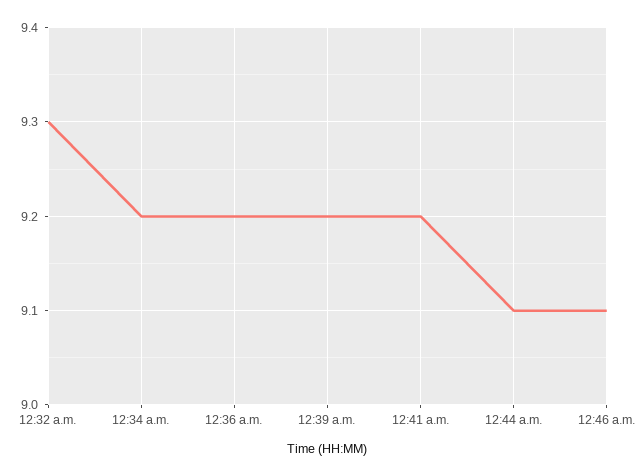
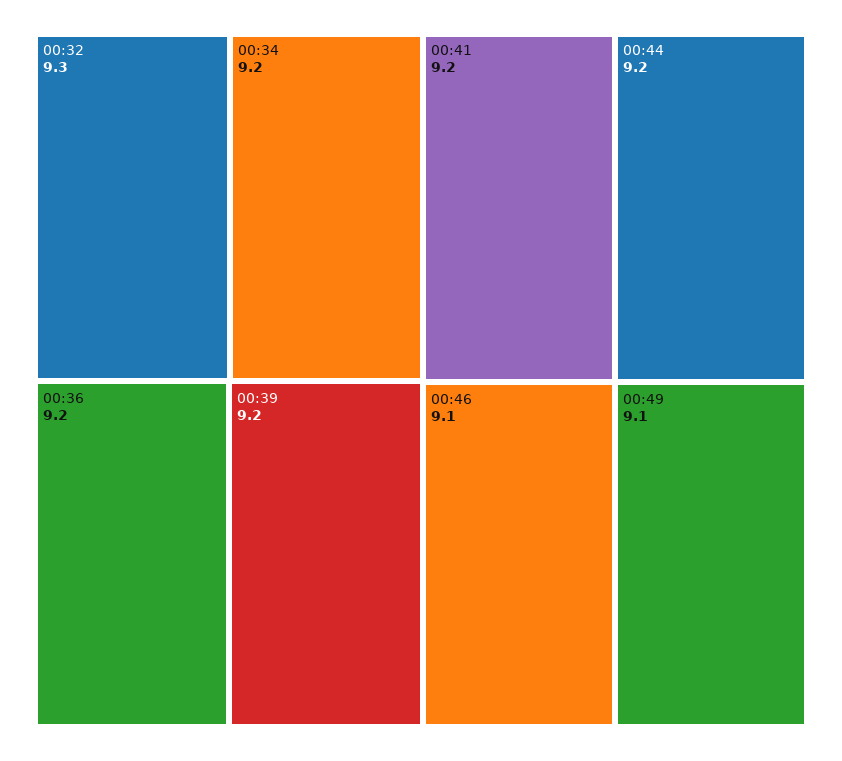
12:44 a.m.: 9.1 -> 9.2
00:49: none -> 9.1

